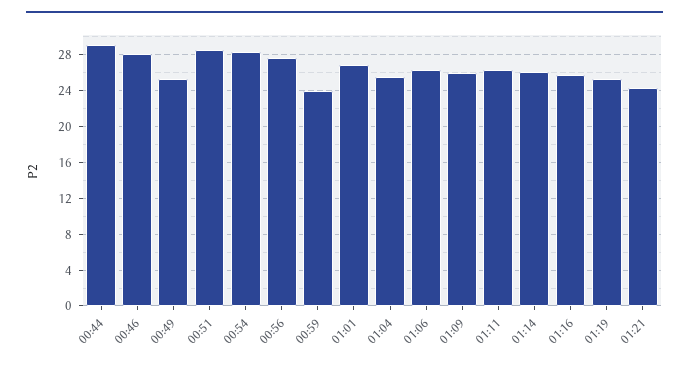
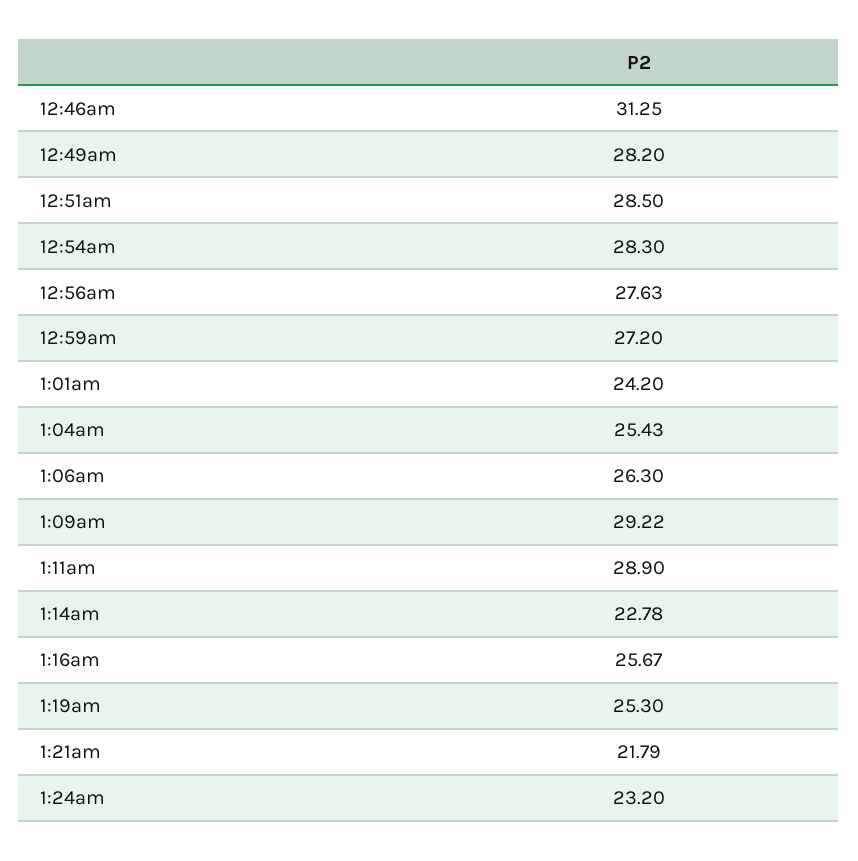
00:44: 29 -> none
00:46: 28 -> 31.25
00:49: 25 -> 28.2
00:59: 24 -> 27.2
01:01: 27 -> 24.2
01:09: 26 -> 29.22
01:11: 26 -> 28.9
01:14: 26 -> 22.78
01:21: 24 -> 21.79
1:24am: none -> 23.2

